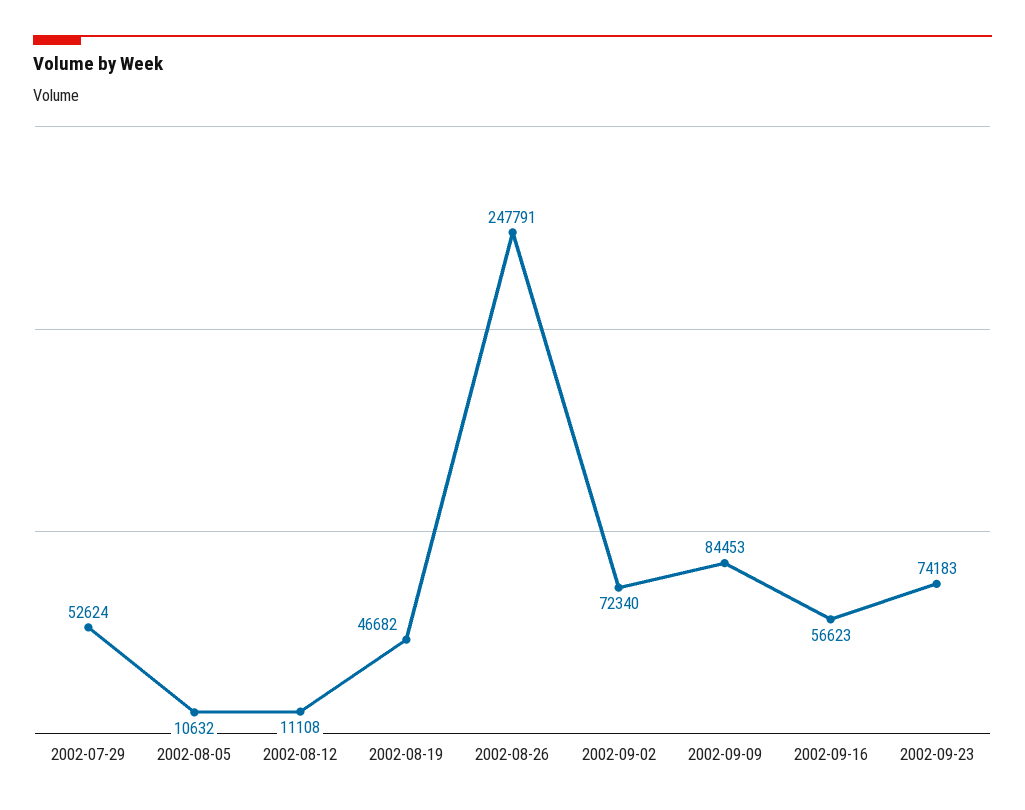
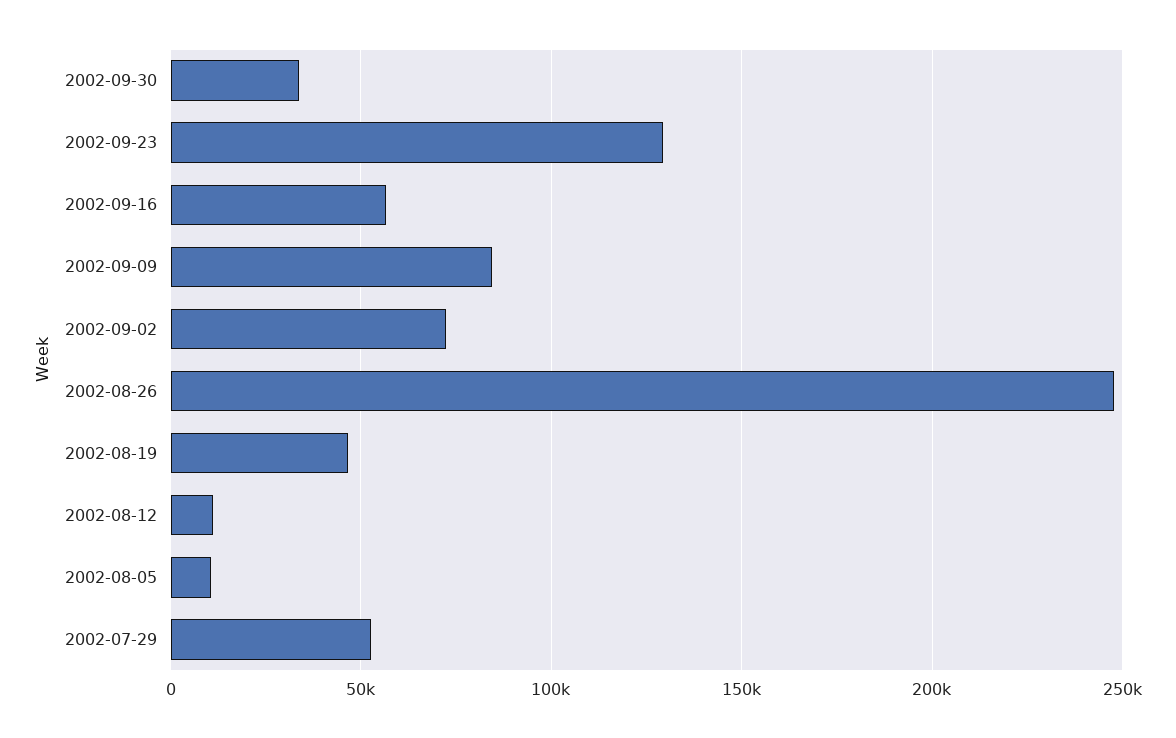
2002-09-23: 74183 -> 130000
2002-09-30: none -> 35000

